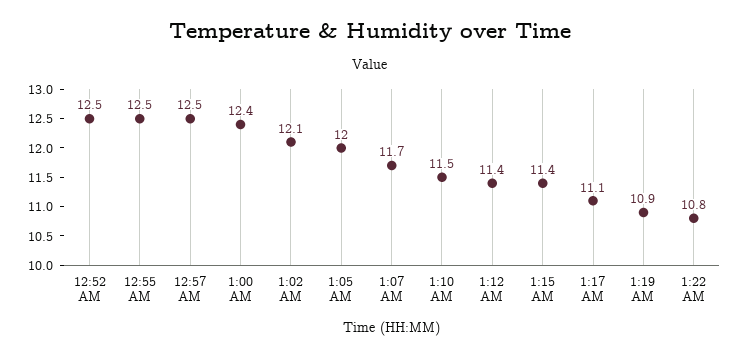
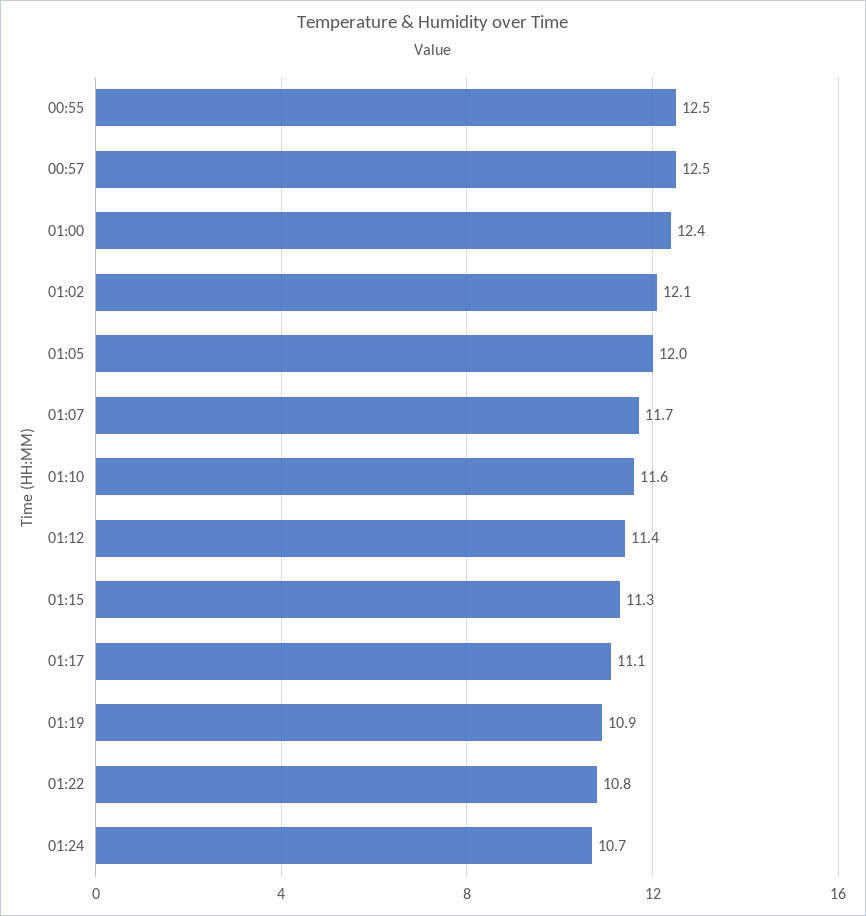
12:52 AM: 12.5 -> none
1:10 AM: 11.5 -> 11.6
1:15 AM: 11.4 -> 11.3
01:24: none -> 10.7

